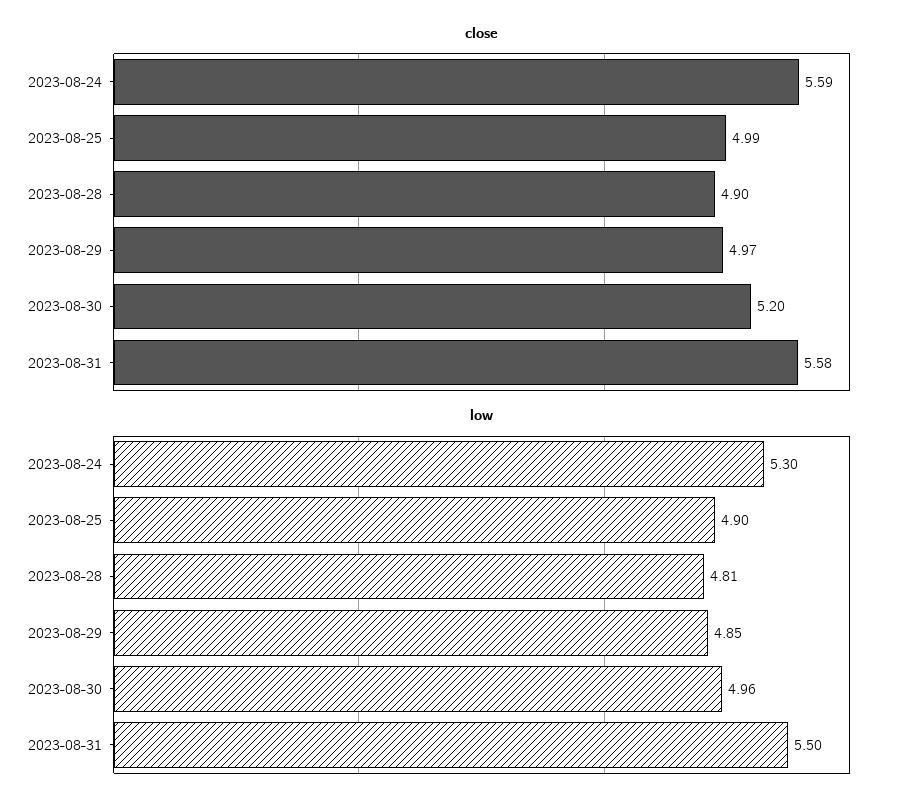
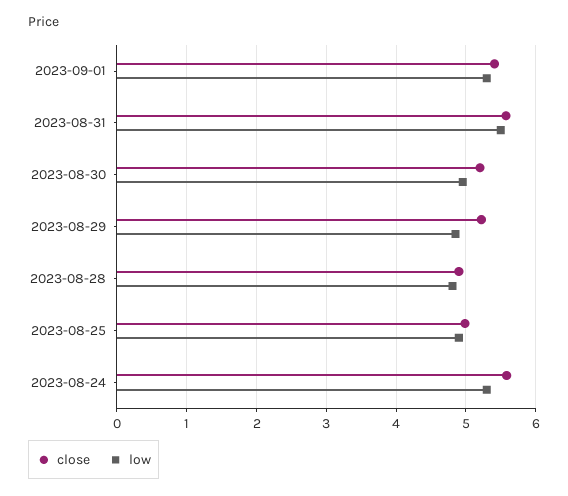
close, 2023-08-29: 4.97 -> 5.2
close, 2023-09-01: none -> 5.4
low, 2023-09-01: none -> 5.3

